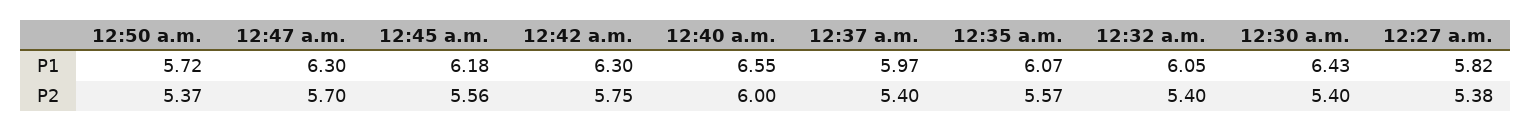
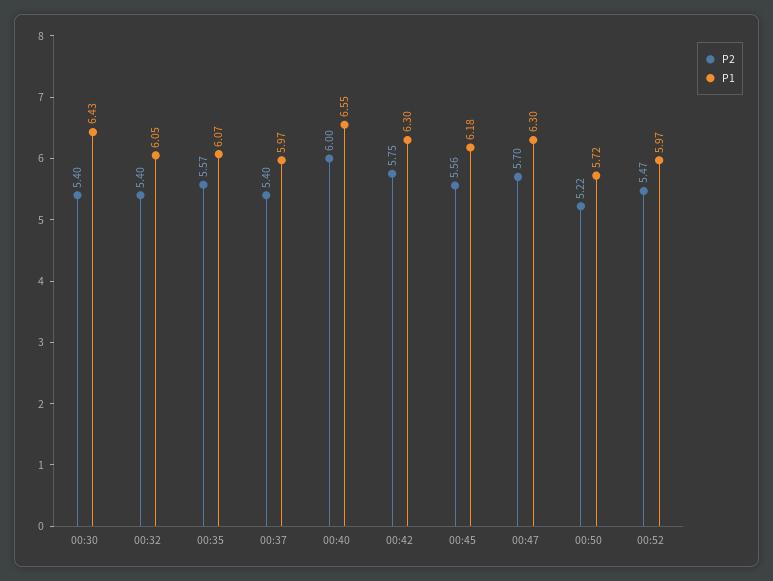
P1, 12:27 a.m.: 5.82 -> none
P2, 12:50 a.m.: 5.37 -> 5.22
P2, 12:27 a.m.: 5.38 -> none
P2, 00:52: none -> 5.47
P1, 00:52: none -> 5.97

